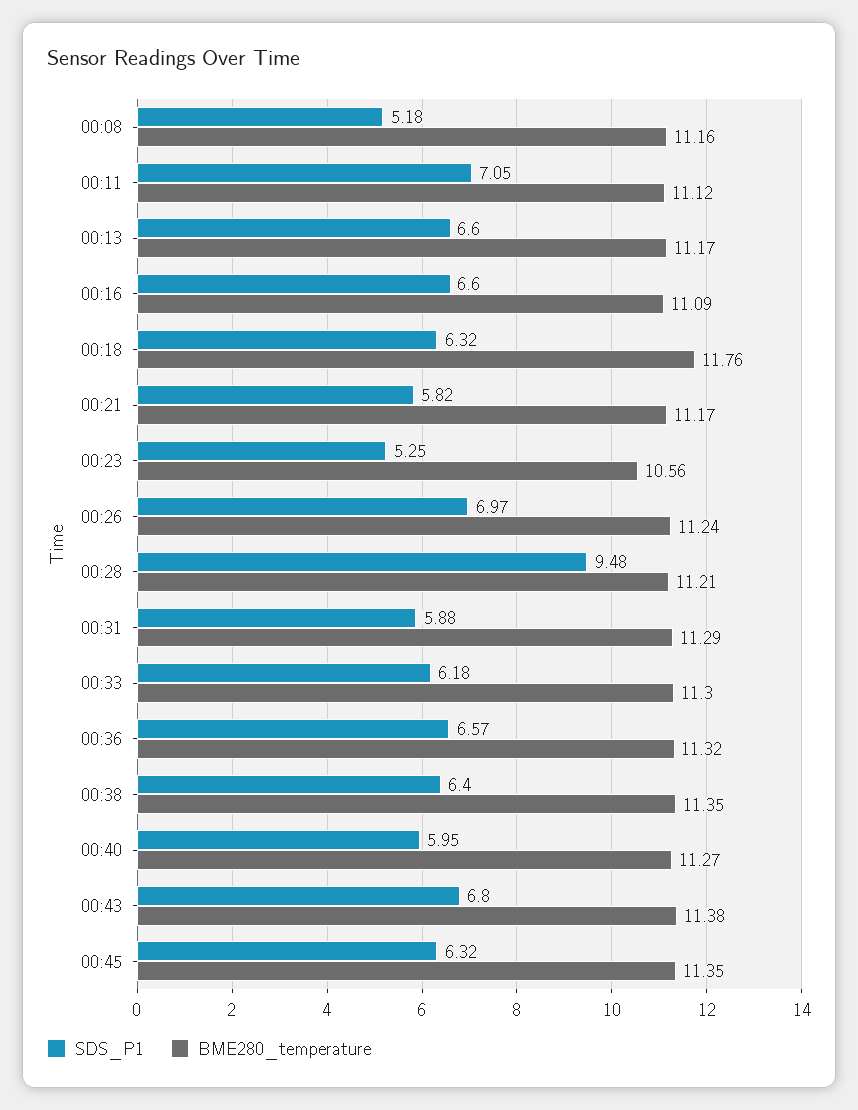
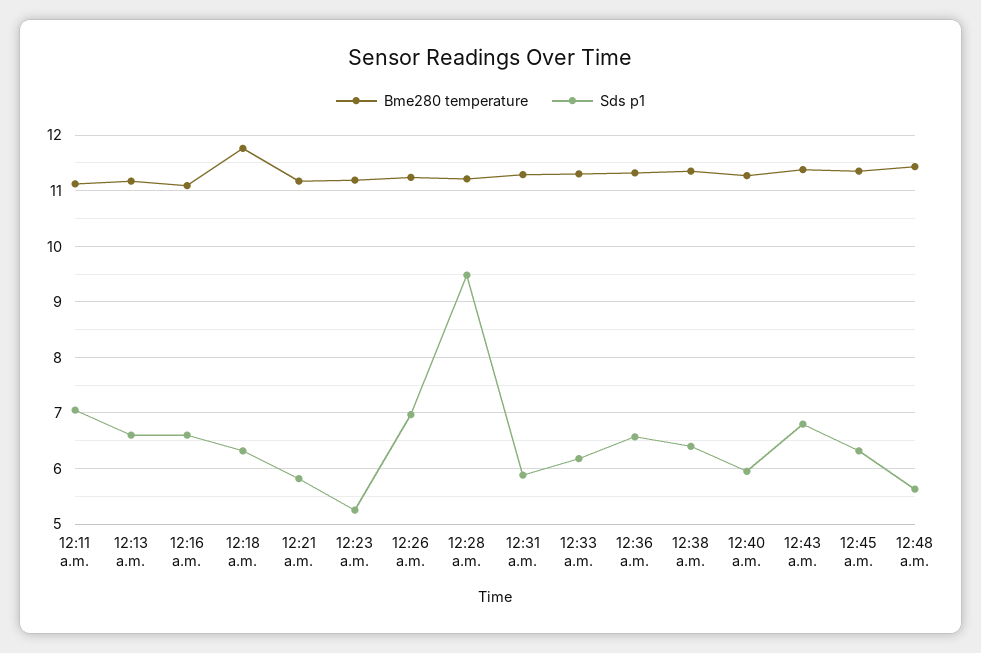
SDS_P1, 00:08: 5.18 -> none
BME280_temperature, 00:08: 11.16 -> none
BME280_temperature, 00:23: 10.56 -> 11.2
BME280_temperature, 12:48 a.m.: none -> 11.4
SDS_P1, 12:48 a.m.: none -> 5.6

